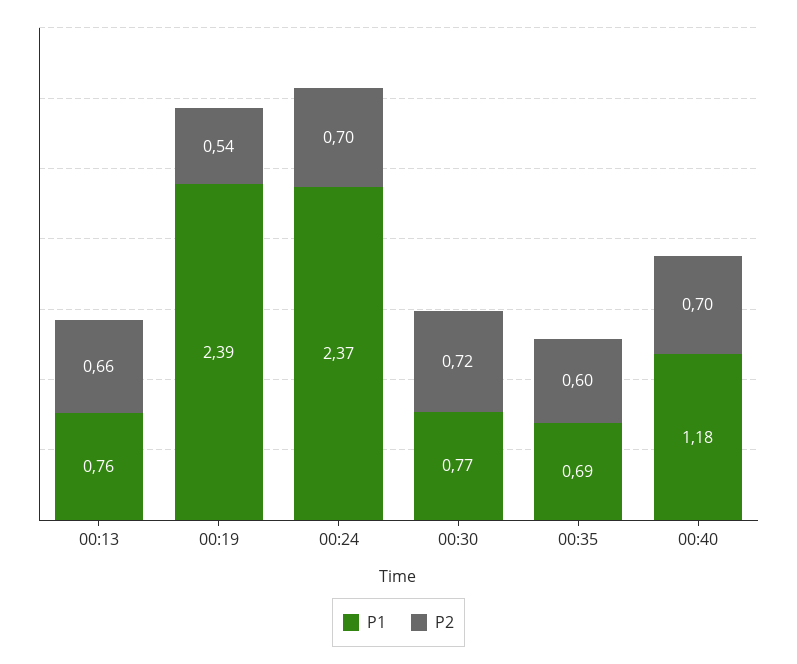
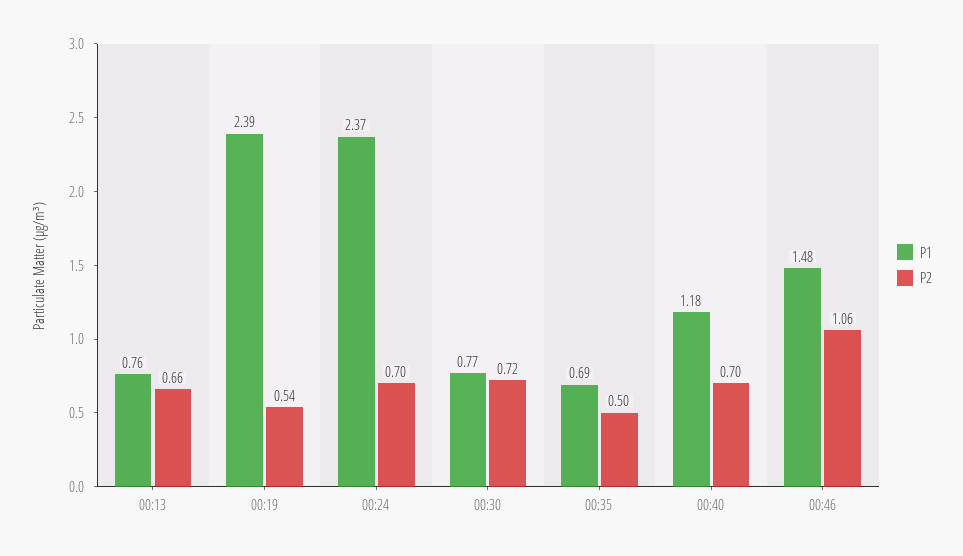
P2, 00:35: 0.6 -> 0.5
P1, 00:46: none -> 1.48
P2, 00:46: none -> 1.06

